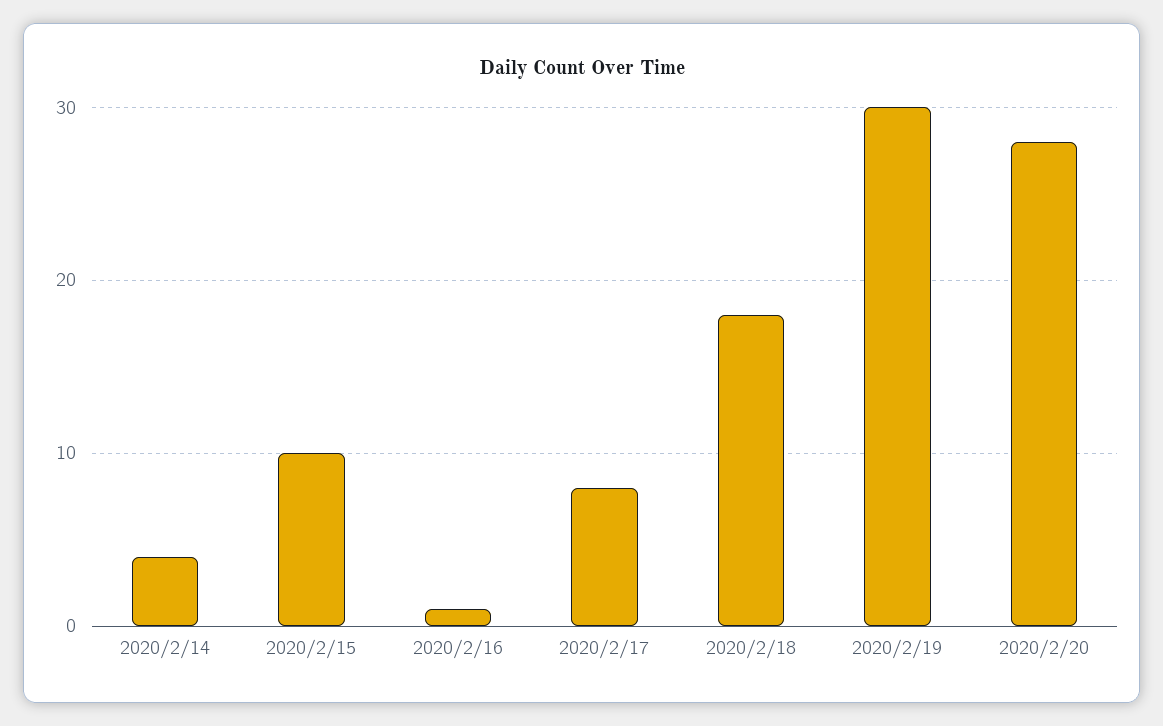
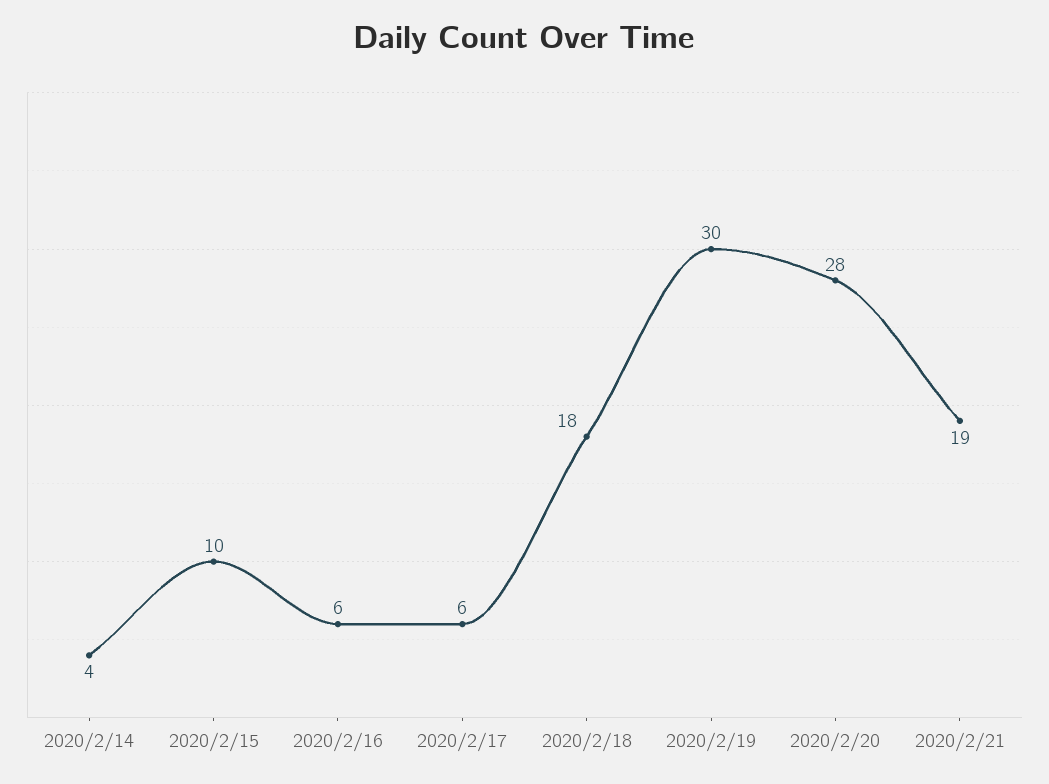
2020/2/16: 1 -> 6
2020/2/17: 8 -> 6
2020/2/21: none -> 19

